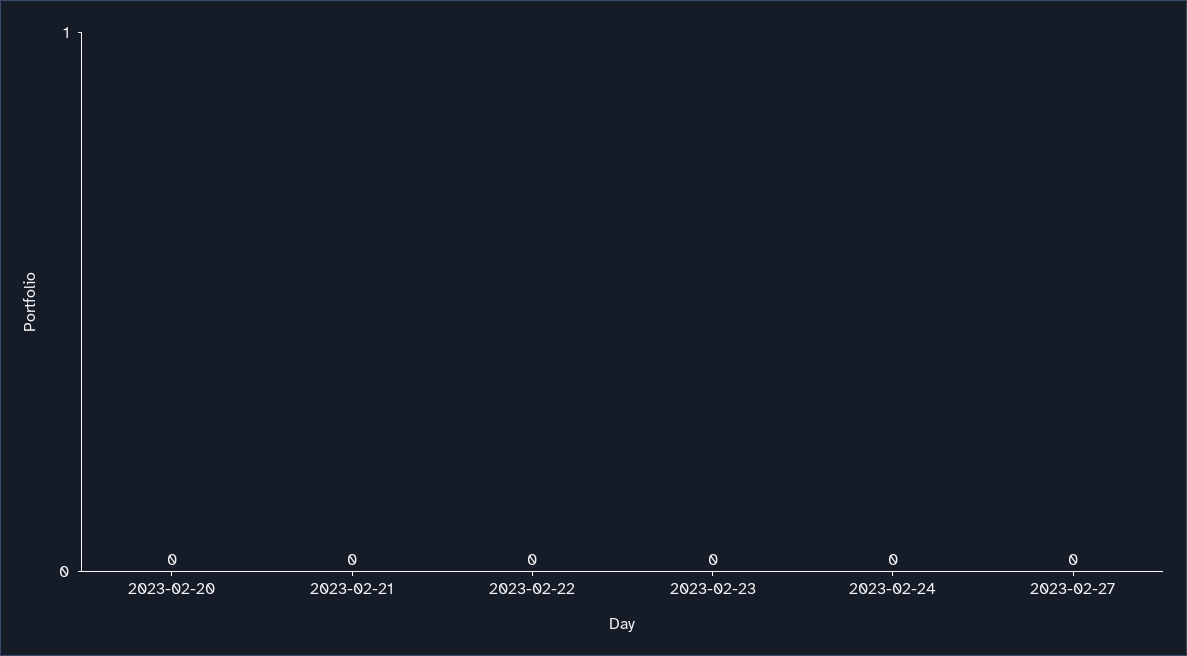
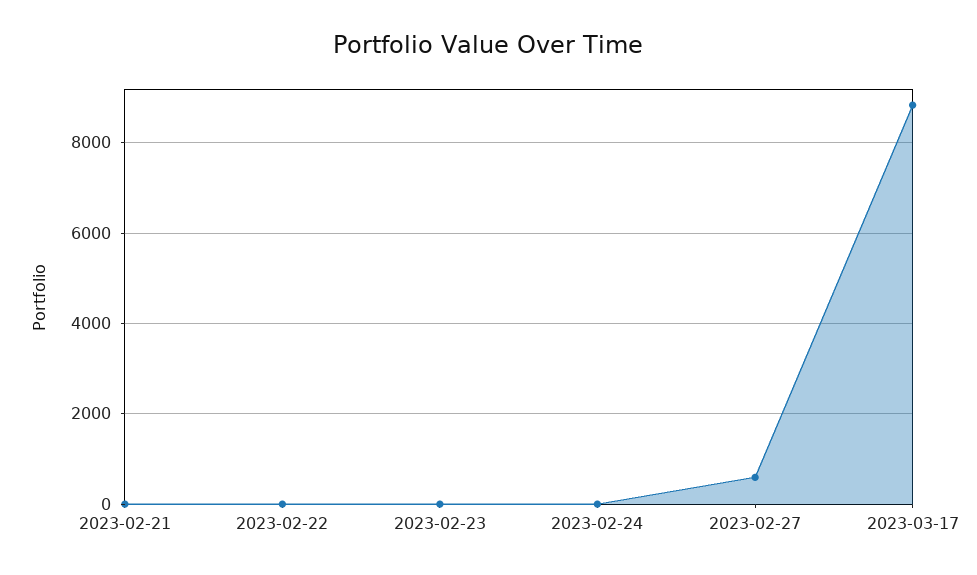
2023-02-20: 0 -> none
2023-02-27: 0 -> 600
2023-03-17: none -> 8800

